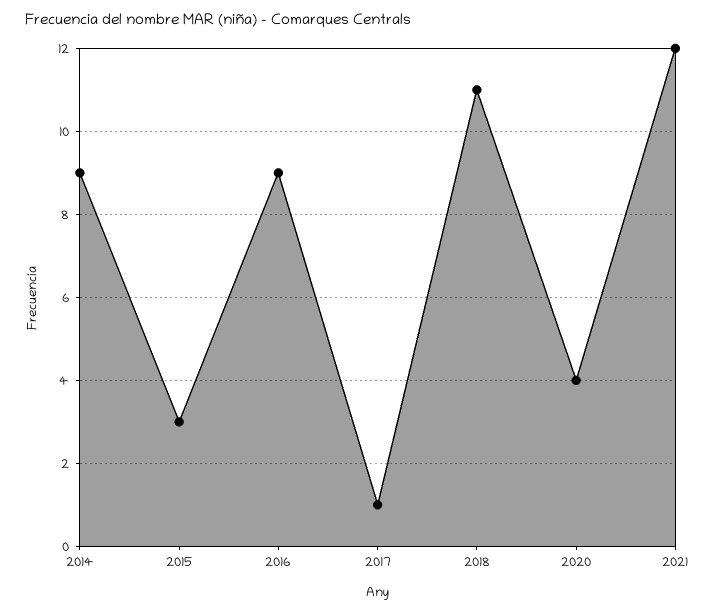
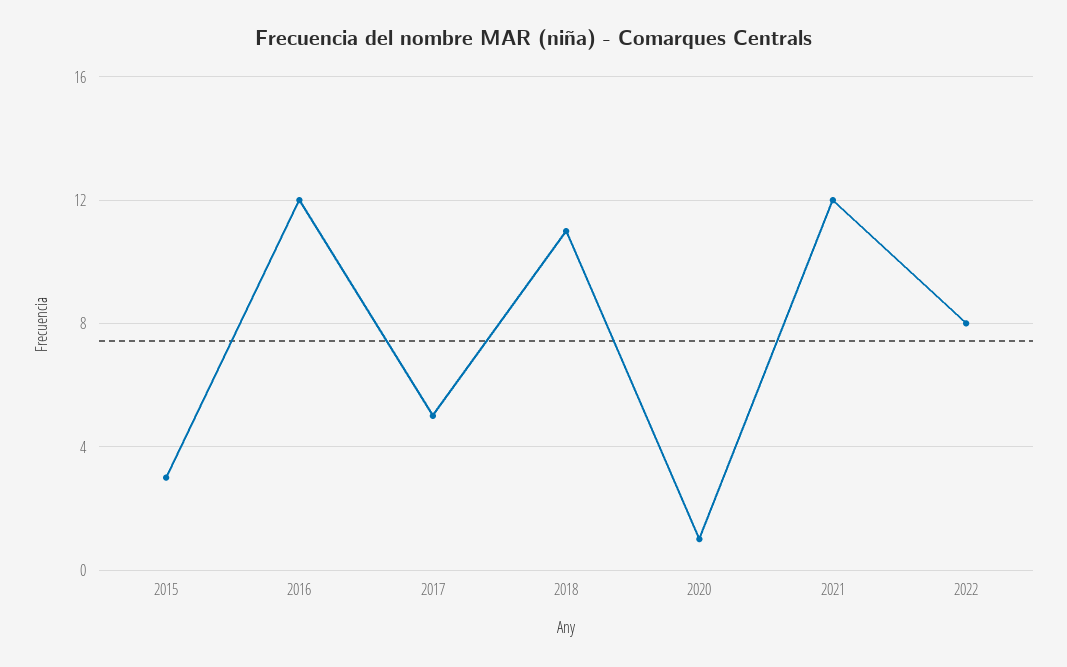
2014: 9 -> none
2016: 9 -> 12
2017: 1 -> 5
2020: 4 -> 1
2022: none -> 8

